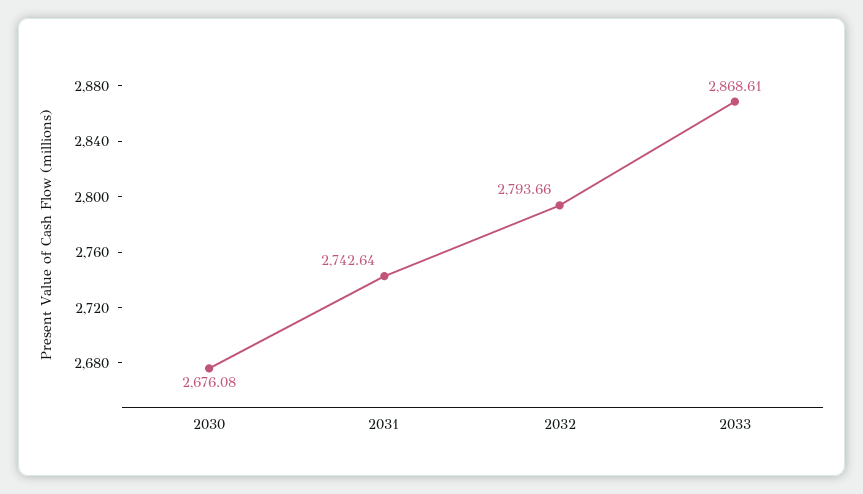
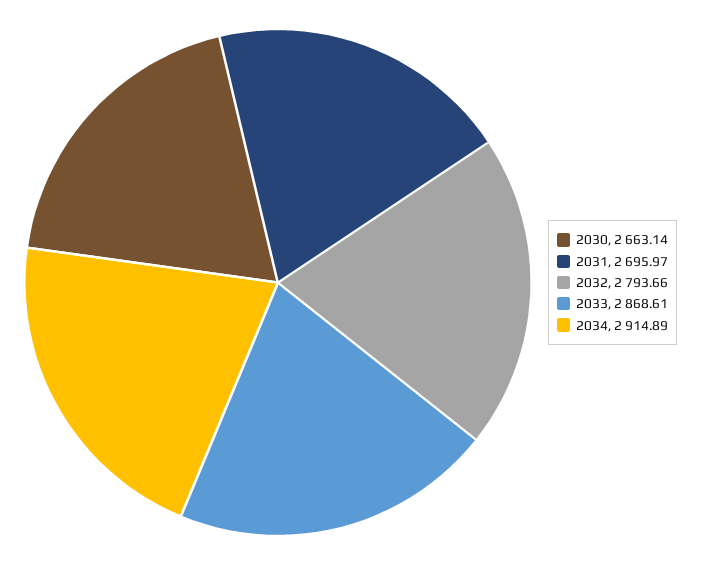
2030: 2676.08 -> 2663.14
2031: 2742.64 -> 2695.97
2034: none -> 2914.89

